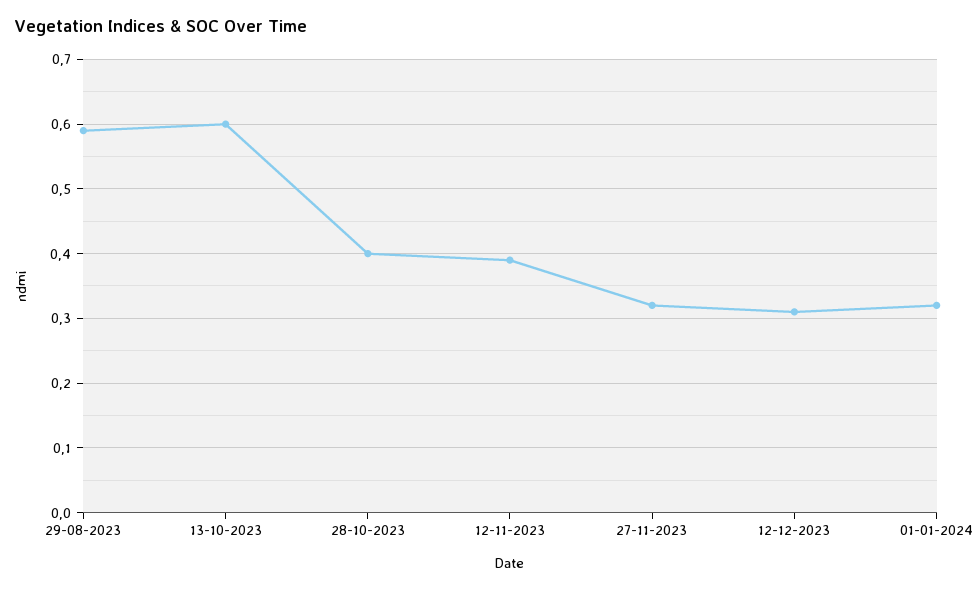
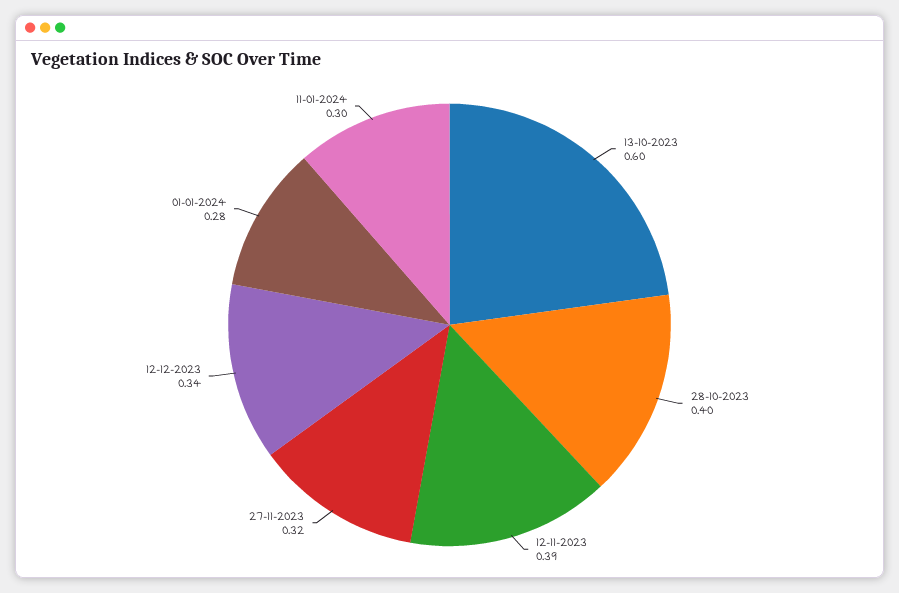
29-08-2023: 0.59 -> none
12-12-2023: 0.31 -> 0.34
01-01-2024: 0.32 -> 0.28
11-01-2024: none -> 0.3

